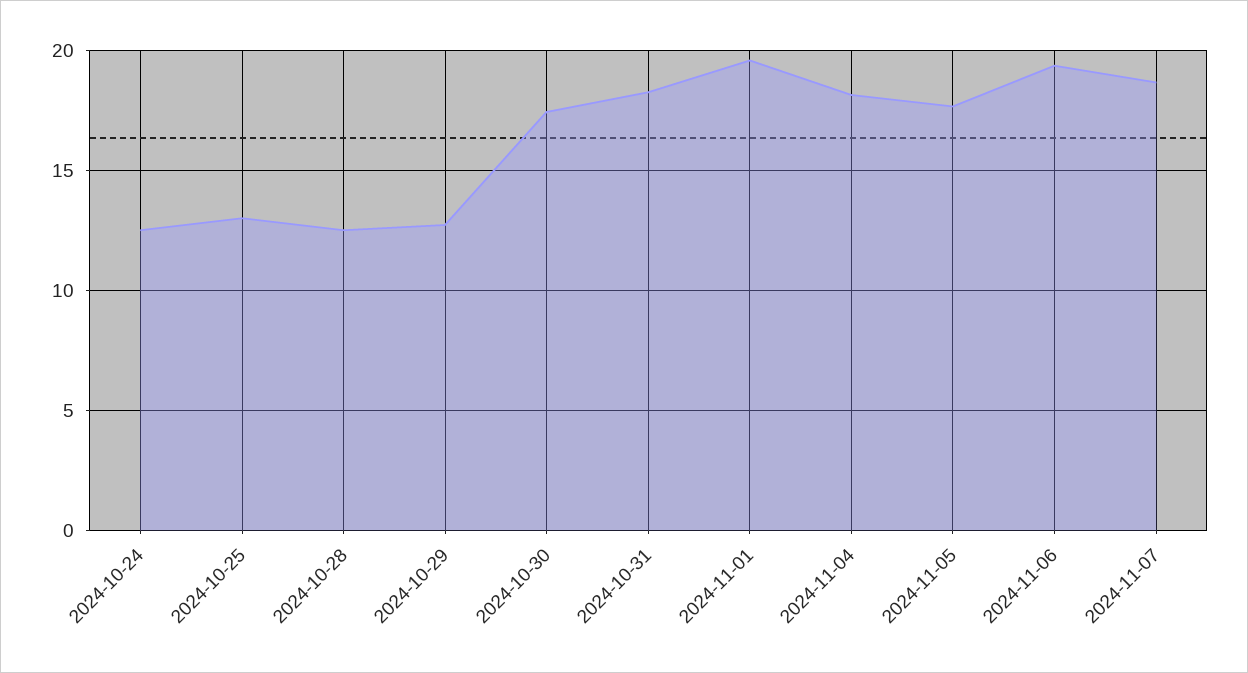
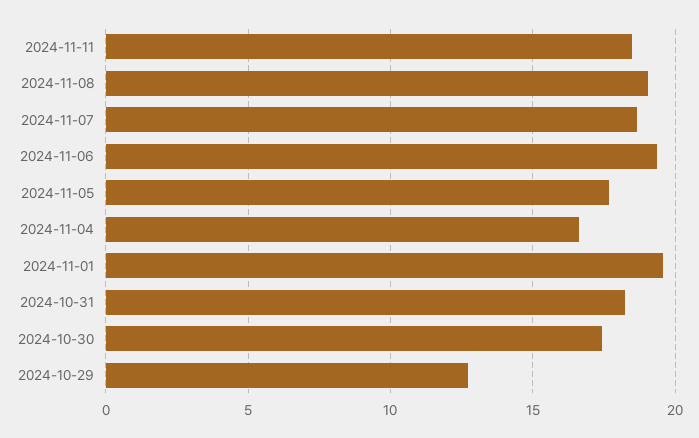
2024-10-24: 12.5 -> none
2024-10-25: 13 -> none
2024-10-28: 12.5 -> none
2024-11-04: 18 -> 16.5
2024-11-11: none -> 18.5
2024-11-08: none -> 19

